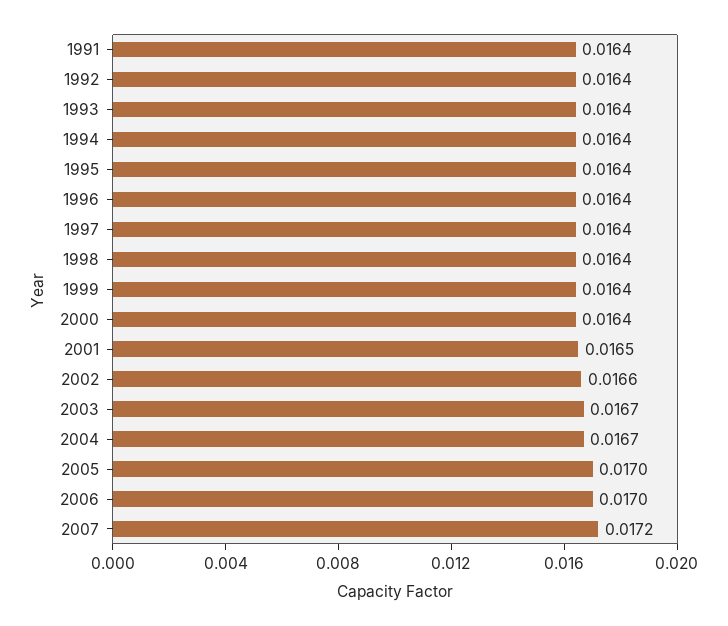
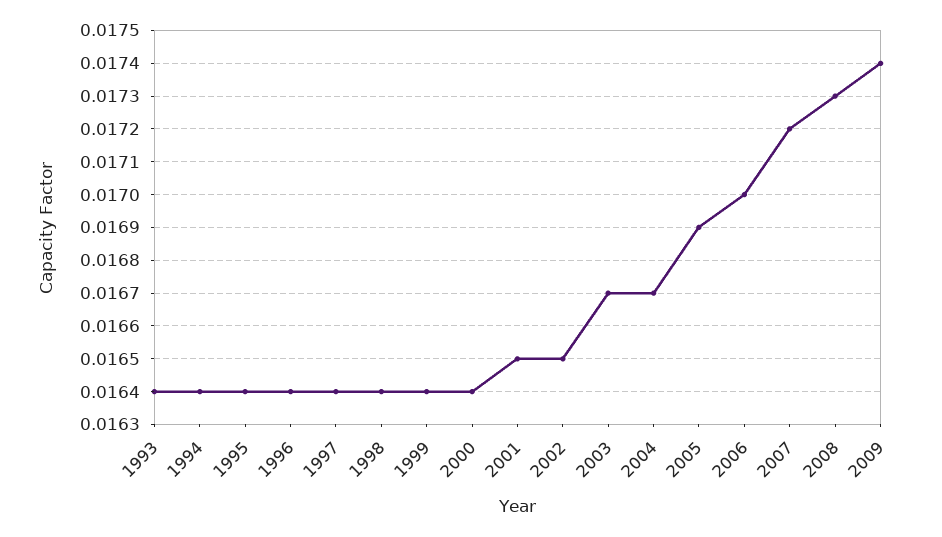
1991: 0.0164 -> none
1992: 0.0164 -> none
2002: 0.0166 -> 0.0165
2005: 0.017 -> 0.0169
2008: none -> 0.0173
2009: none -> 0.0174

